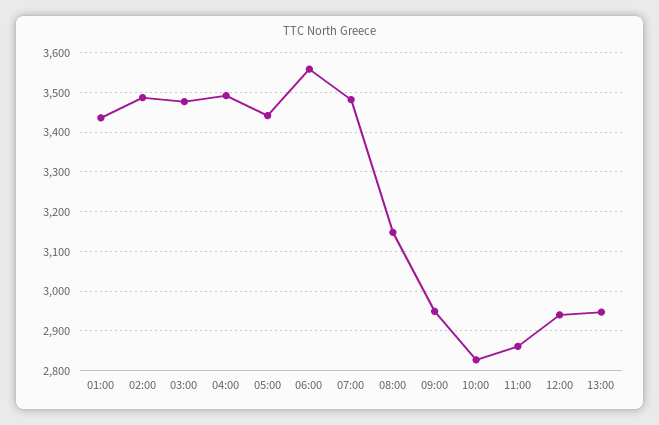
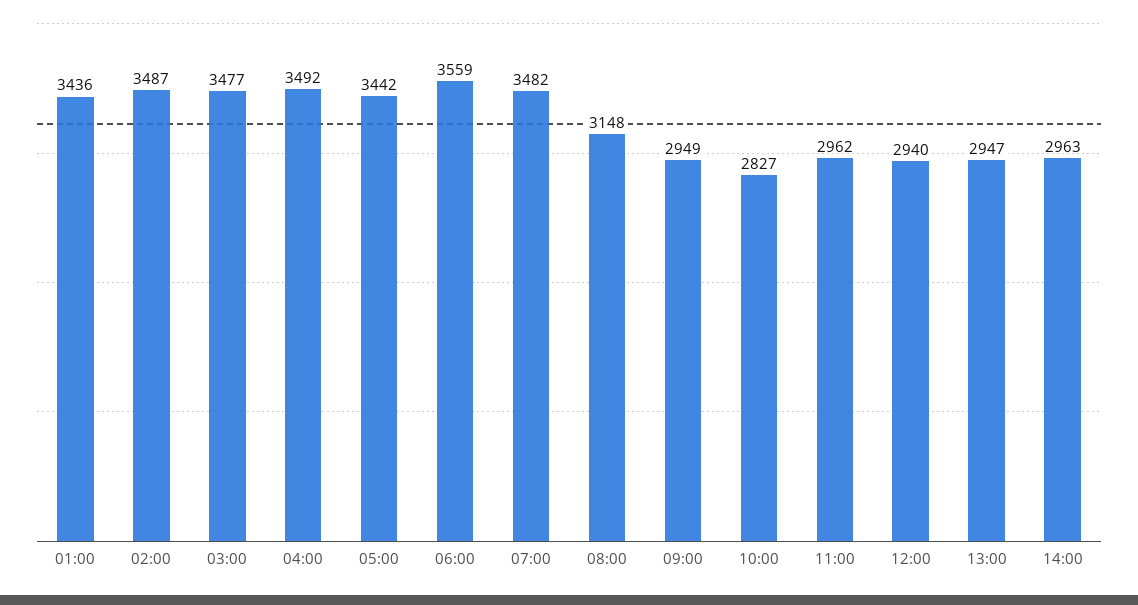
11:00: 2860 -> 2962
14:00: none -> 2963

